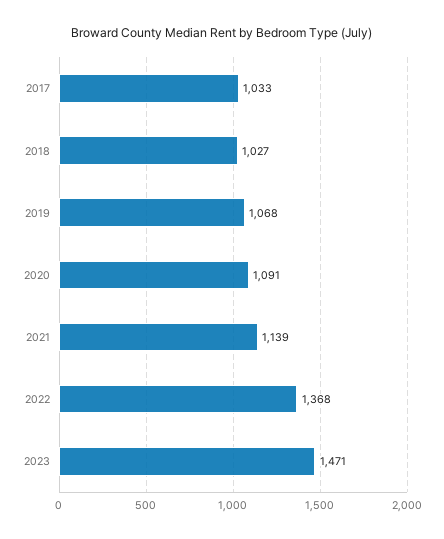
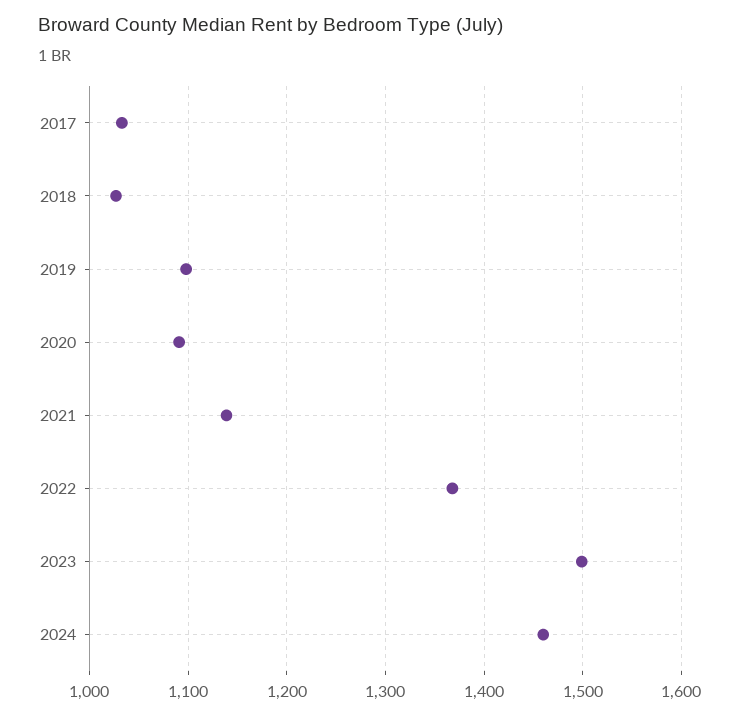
2019: 1068 -> 1100
2023: 1471 -> 1500
2024: none -> 1460

